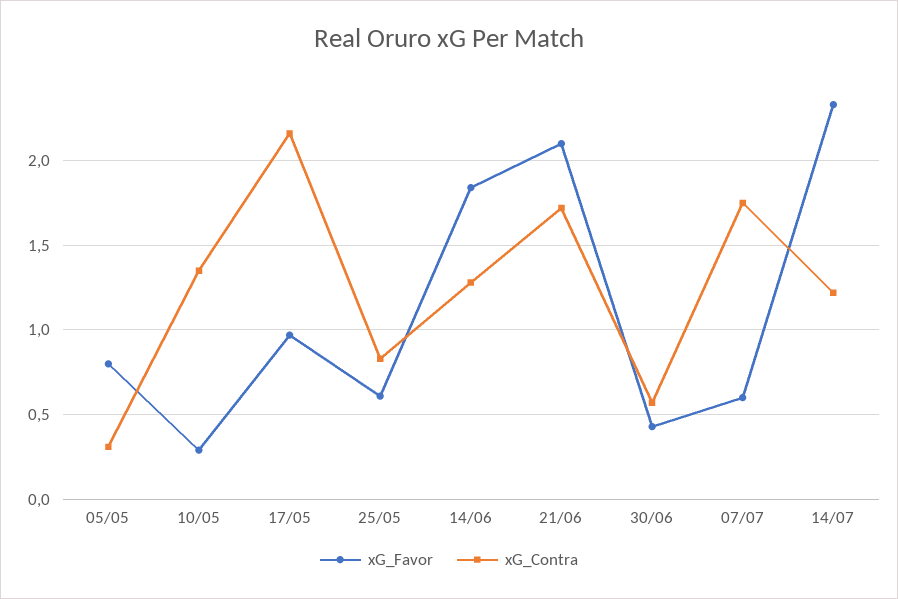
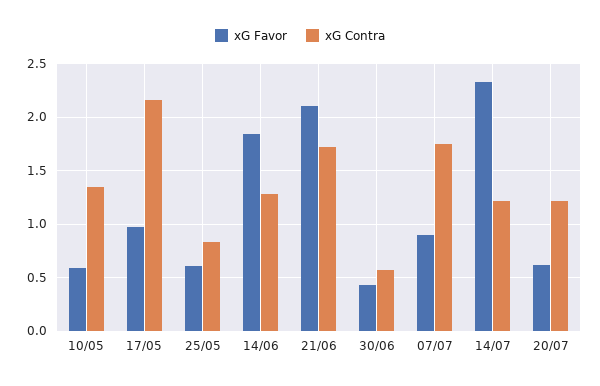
xG_Favor, 05/05: 0.8 -> none
xG_Contra, 05/05: 0.3 -> none
xG_Favor, 10/05: 0.3 -> 0.6
xG_Favor, 07/07: 0.6 -> 0.9
xG_Favor, 20/07: none -> 0.6
xG_Contra, 20/07: none -> 1.2

